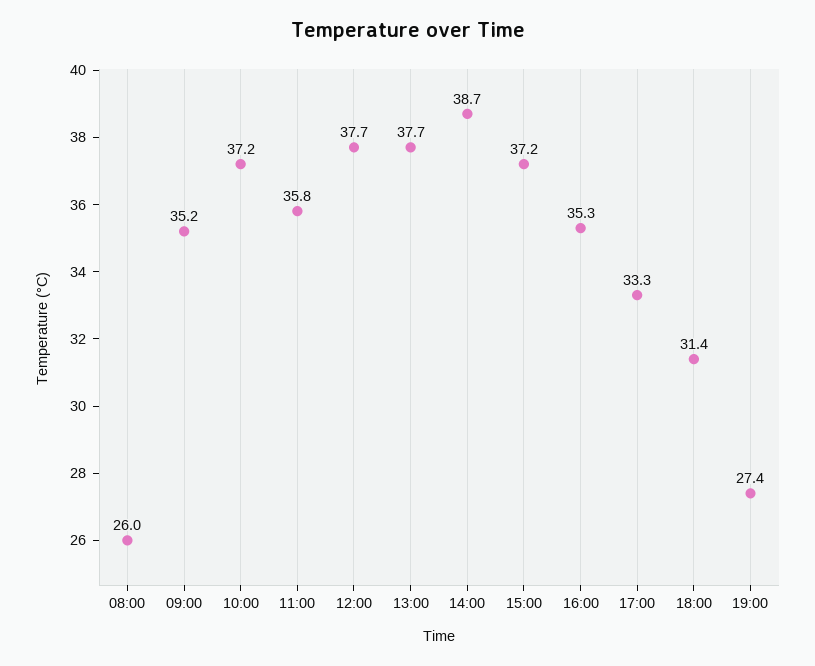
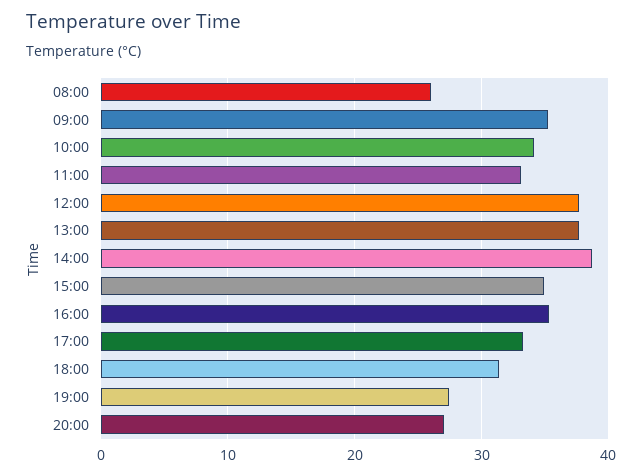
10:00: 37.2 -> 34
11:00: 35.8 -> 33
15:00: 37.2 -> 35
20:00: none -> 27

